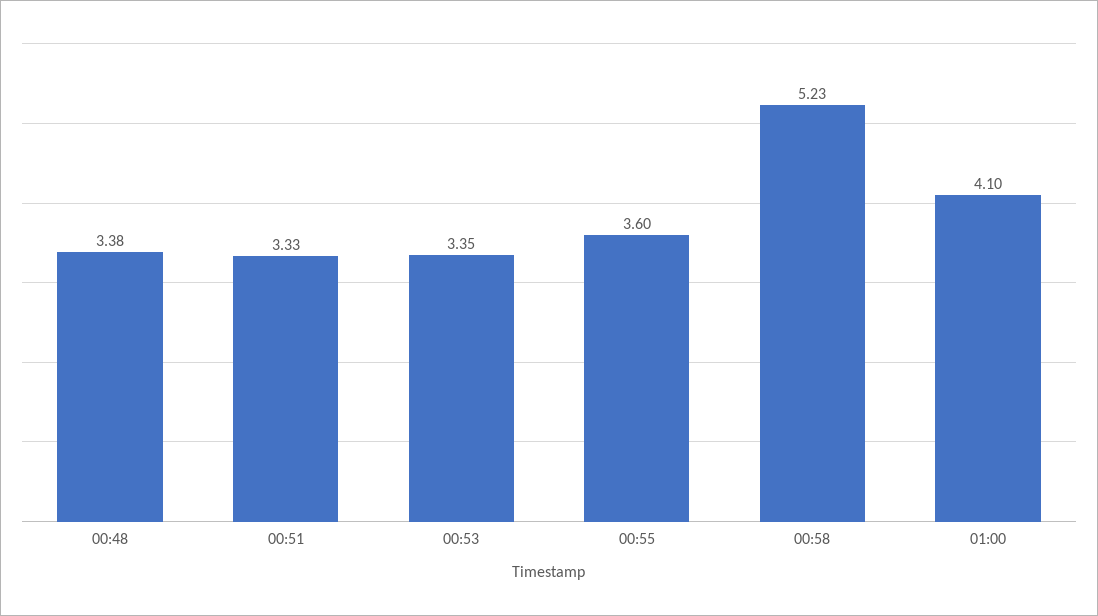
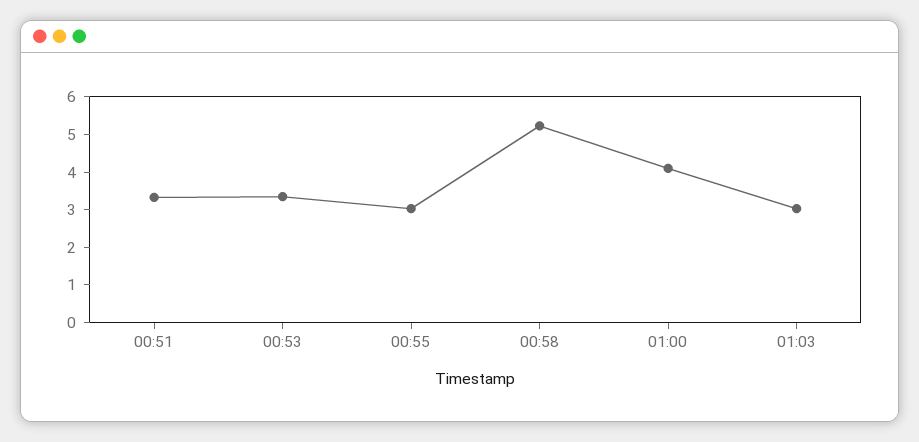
00:48: 3.38 -> none
00:55: 3.6 -> 3
01:03: none -> 3

